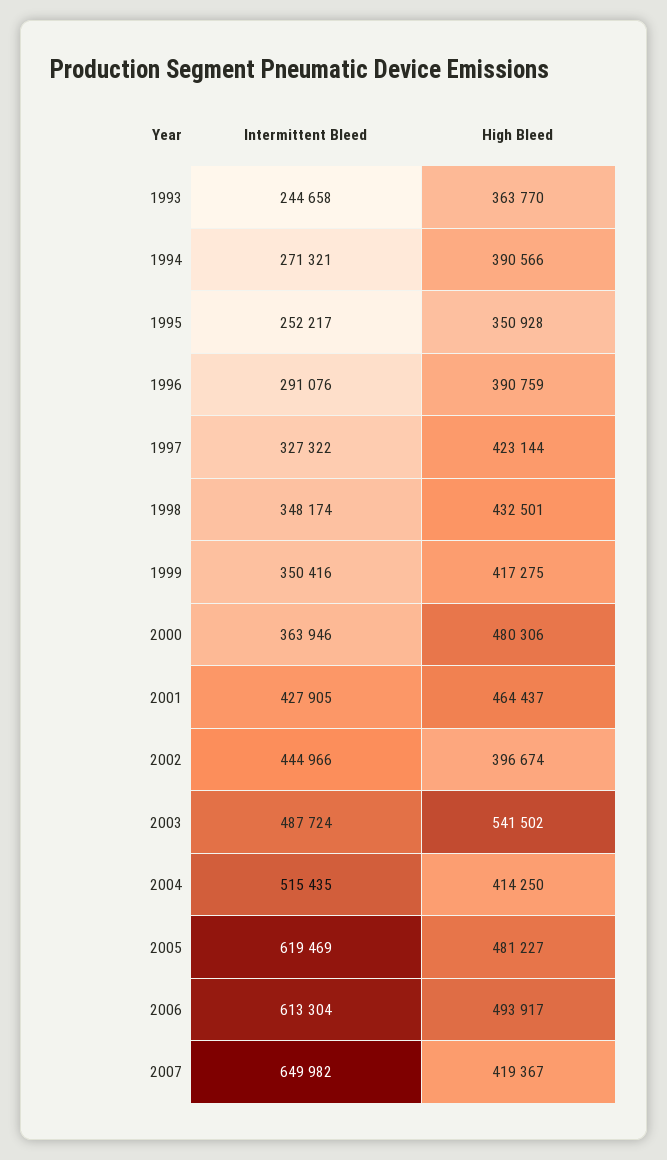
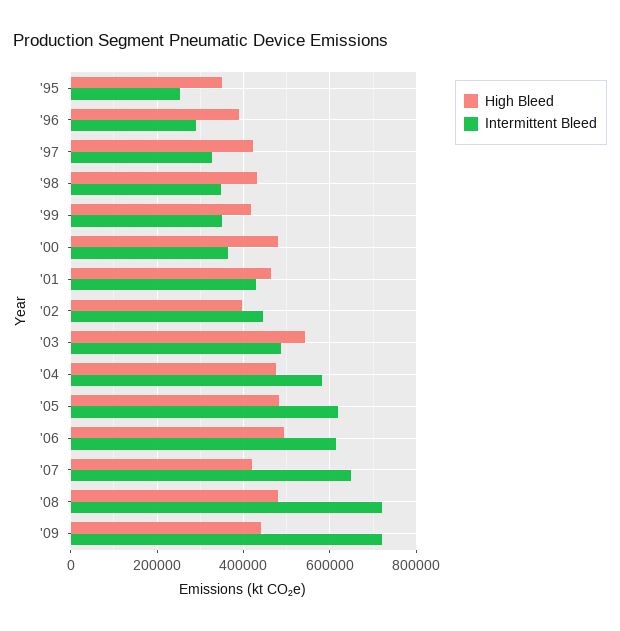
Intermittent Bleed, 1993: 244658 -> none
High Bleed, 1993: 363770 -> none
Intermittent Bleed, 1994: 271321 -> none
High Bleed, 1994: 390566 -> none
Intermittent Bleed, 2004: 515435 -> 580000
High Bleed, 2004: 414250 -> 480000
High Bleed, '08: none -> 480000
Intermittent Bleed, '08: none -> 720000
High Bleed, '09: none -> 440000
Intermittent Bleed, '09: none -> 720000

